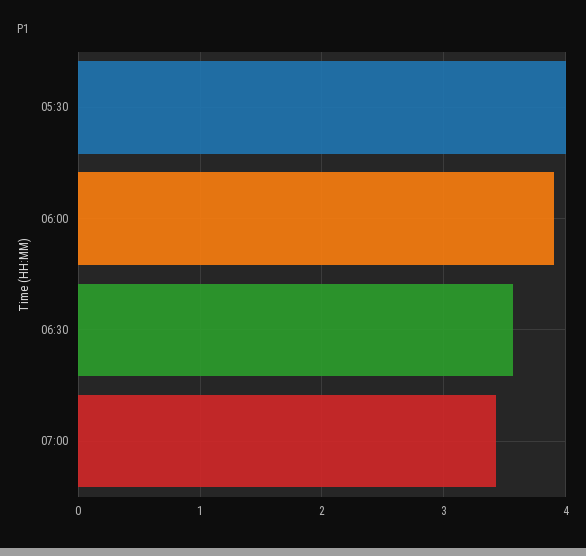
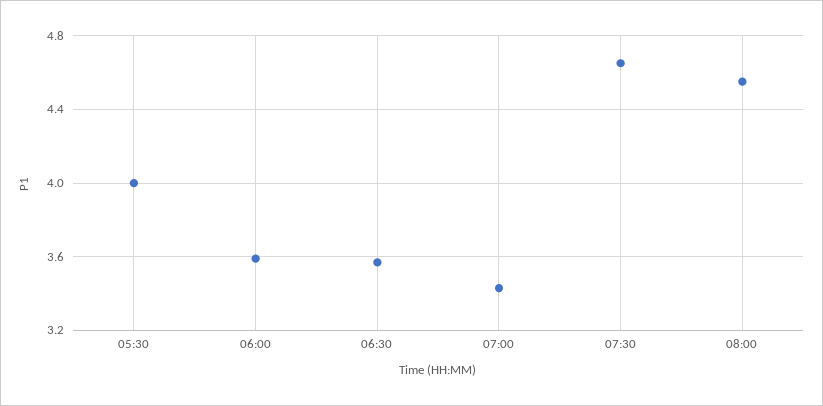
06:00: 3.9 -> 3.6
07:30: none -> 4.65
08:00: none -> 4.55

